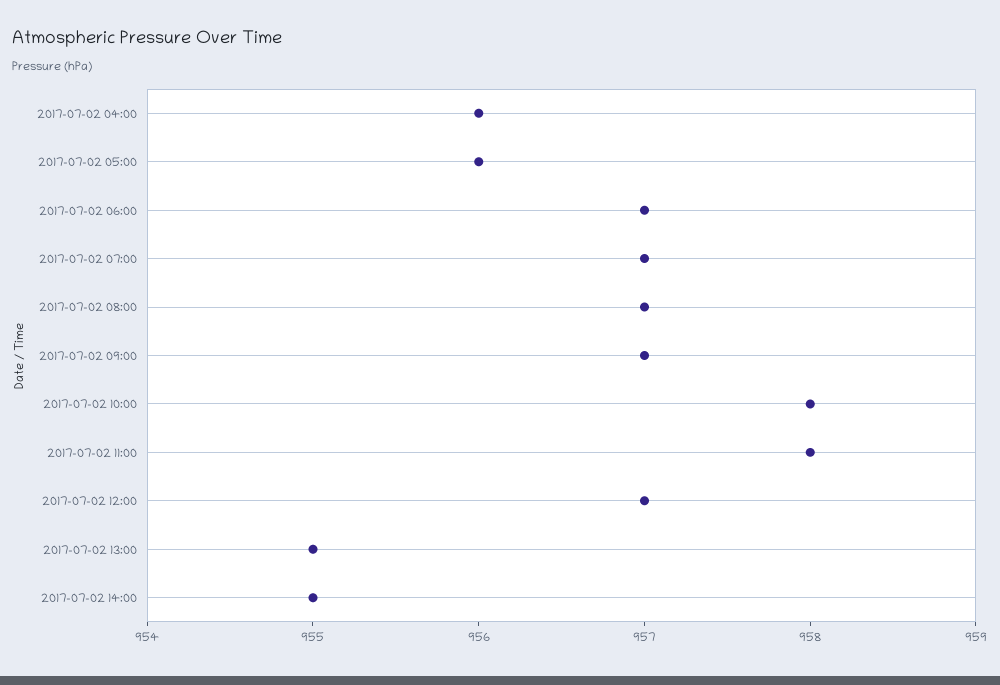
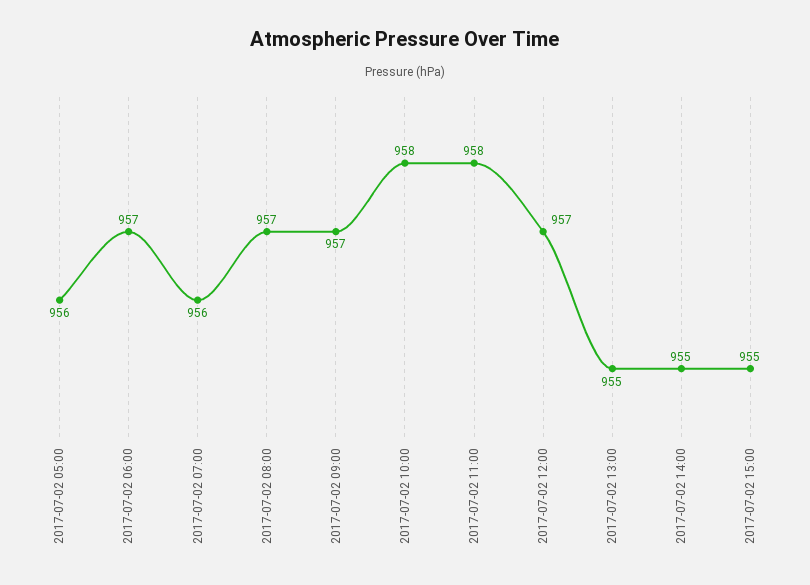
2017-07-02 04:00: 956 -> none
2017-07-02 07:00: 957 -> 956
2017-07-02 15:00: none -> 955

